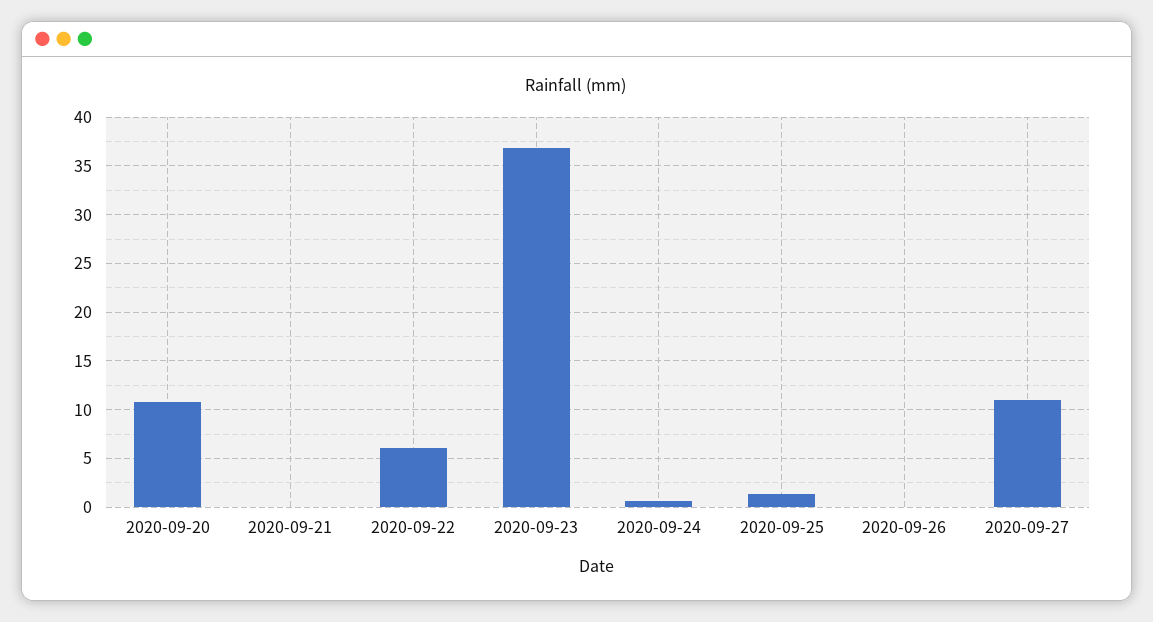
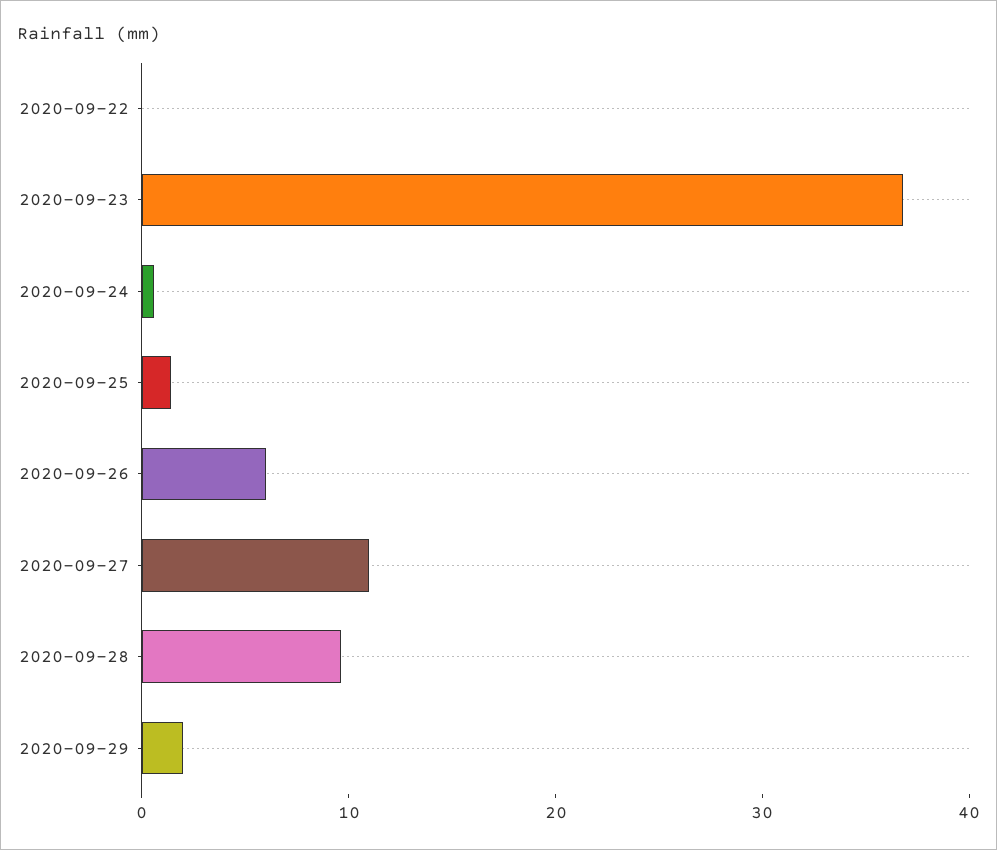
2020-09-20: 11 -> none
2020-09-21: 0 -> none
2020-09-22: 6 -> 0
2020-09-26: 0 -> 6
2020-09-28: none -> 10
2020-09-29: none -> 2

